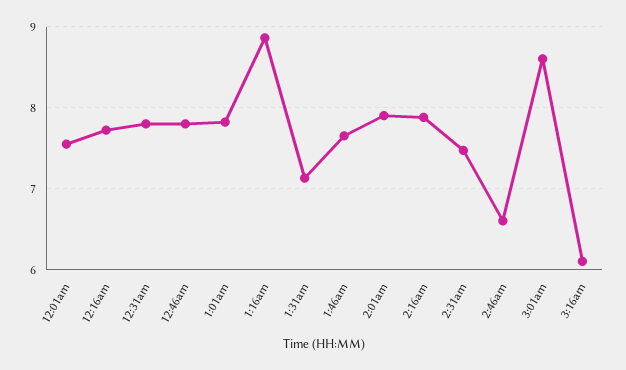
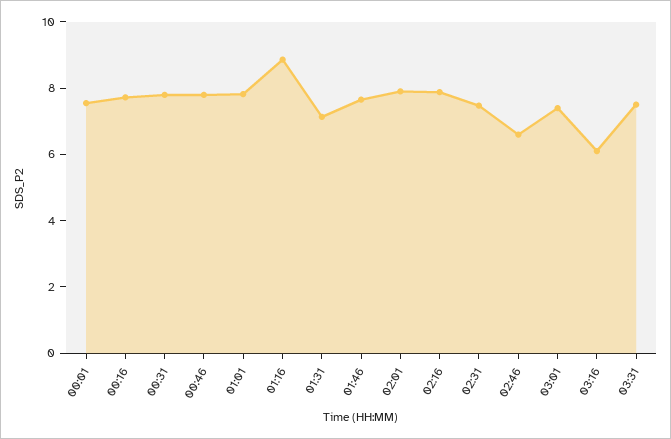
3:01am: 8.6 -> 7.5
03:31: none -> 7.5

